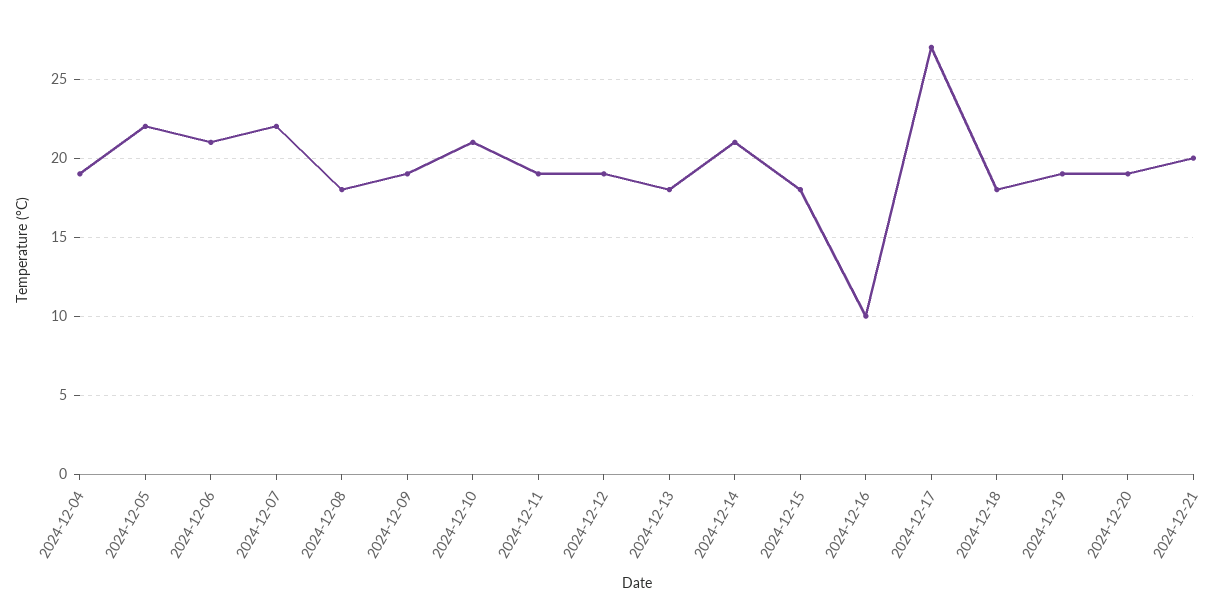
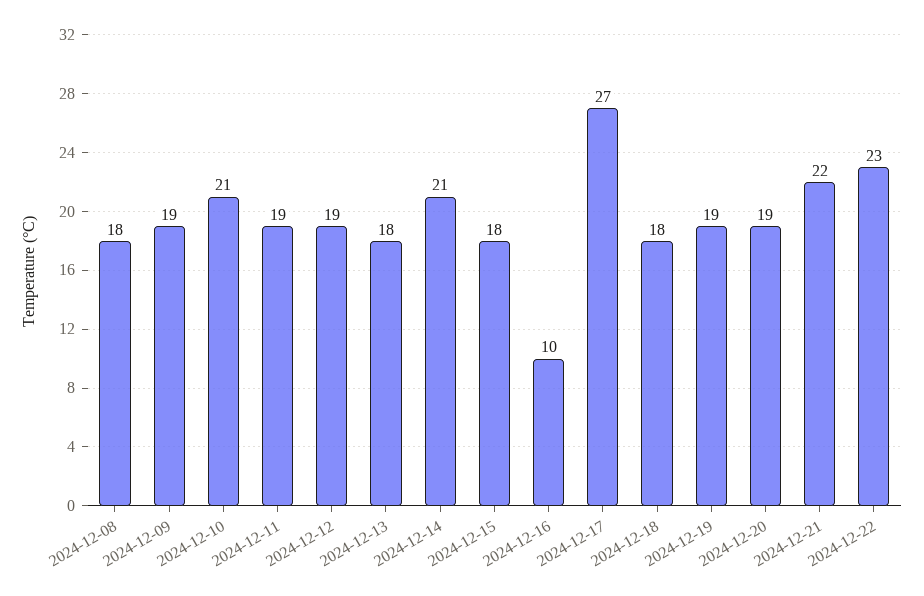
2024-12-04: 19 -> none
2024-12-05: 22 -> none
2024-12-06: 21 -> none
2024-12-07: 22 -> none
2024-12-21: 20 -> 22
2024-12-22: none -> 23

